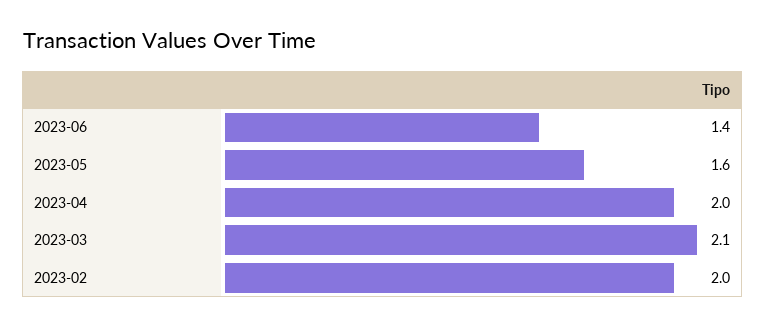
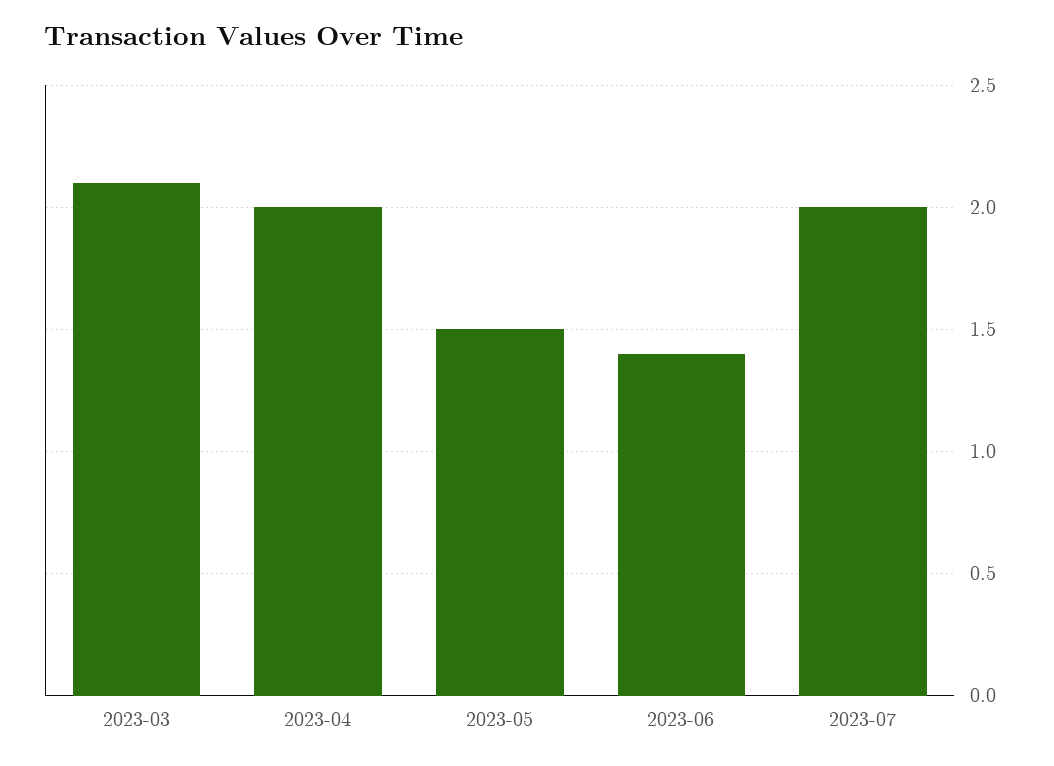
2023-05: 1.6 -> 1.5
2023-02: 2 -> none
2023-07: none -> 2

